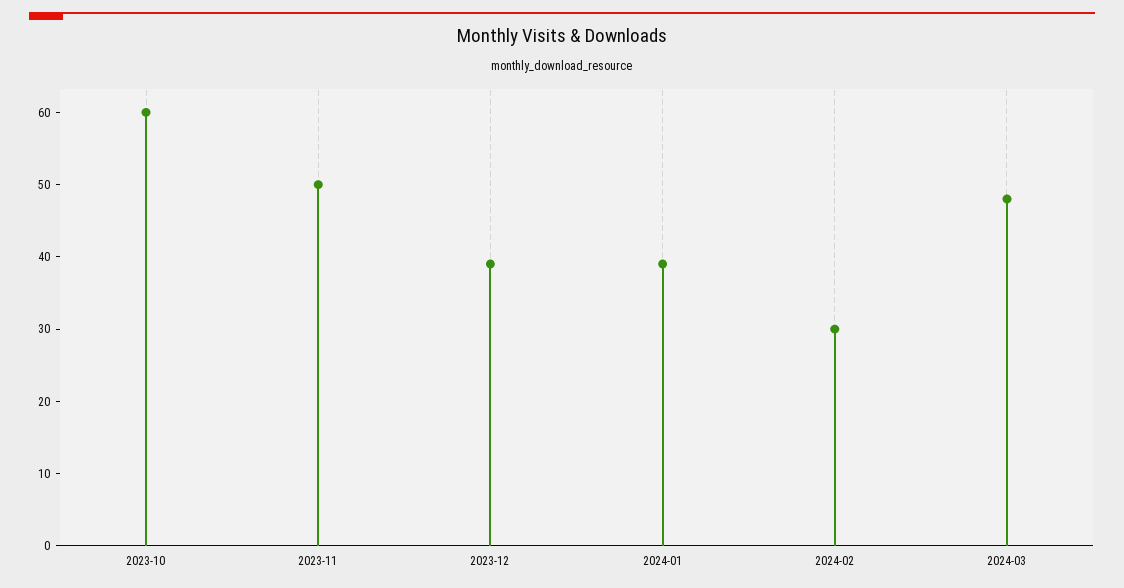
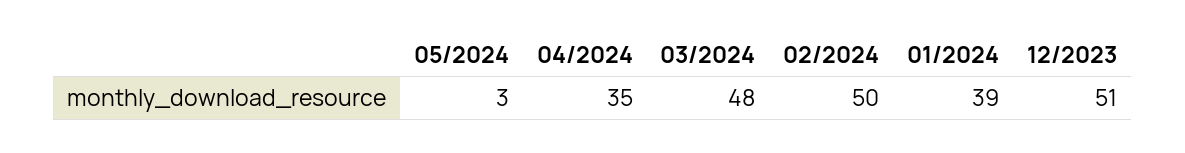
2023-10: 60 -> none
2023-11: 50 -> none
2023-12: 40 -> 51
2024-02: 30 -> 50
05/2024: none -> 3
04/2024: none -> 35

